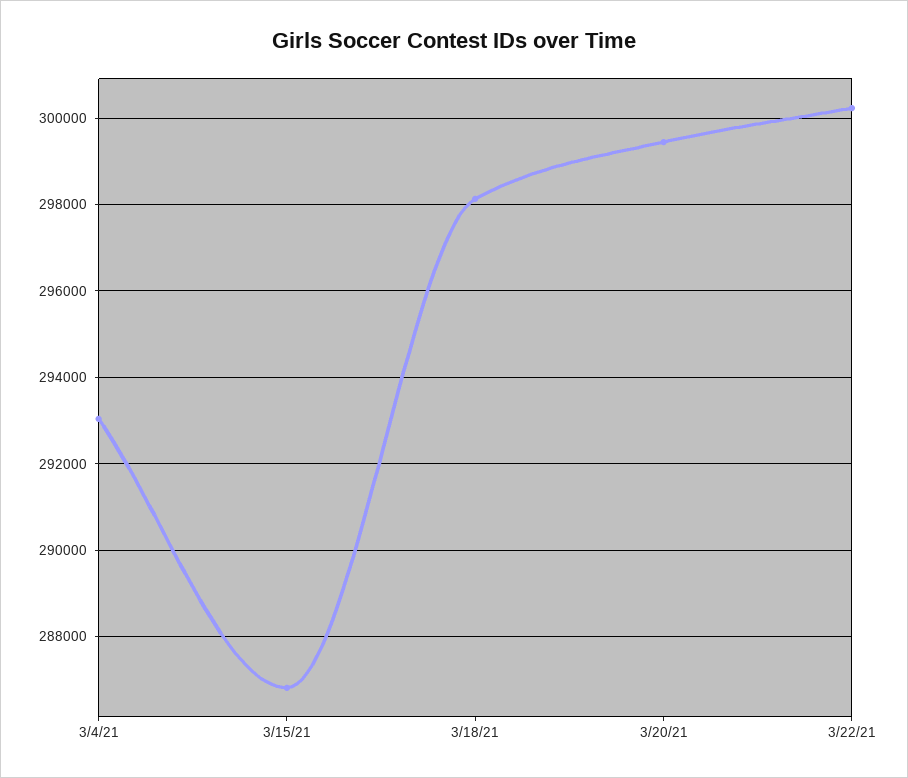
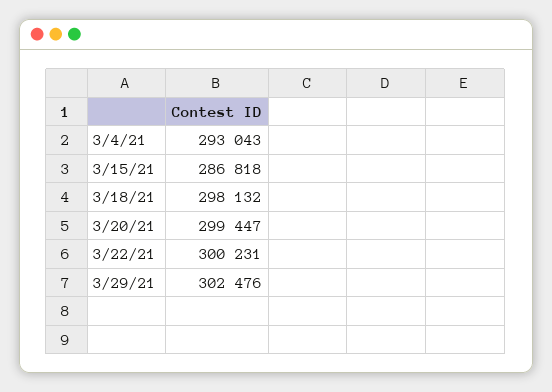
3/29/21: none -> 302476

